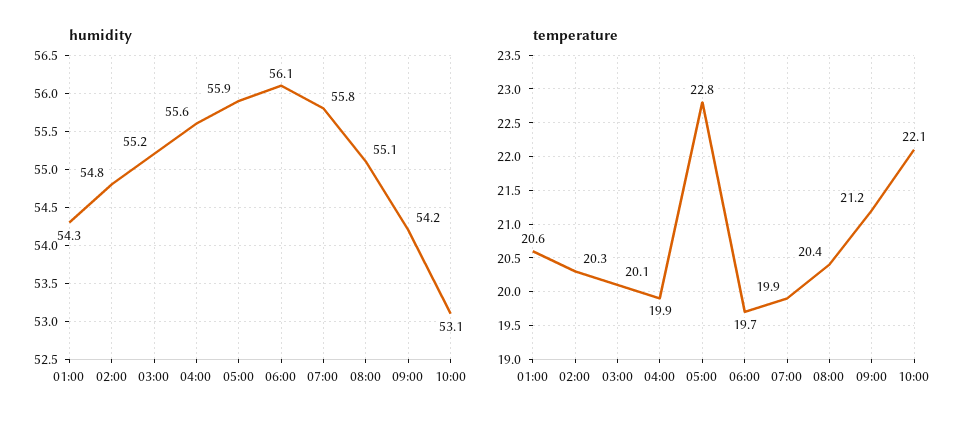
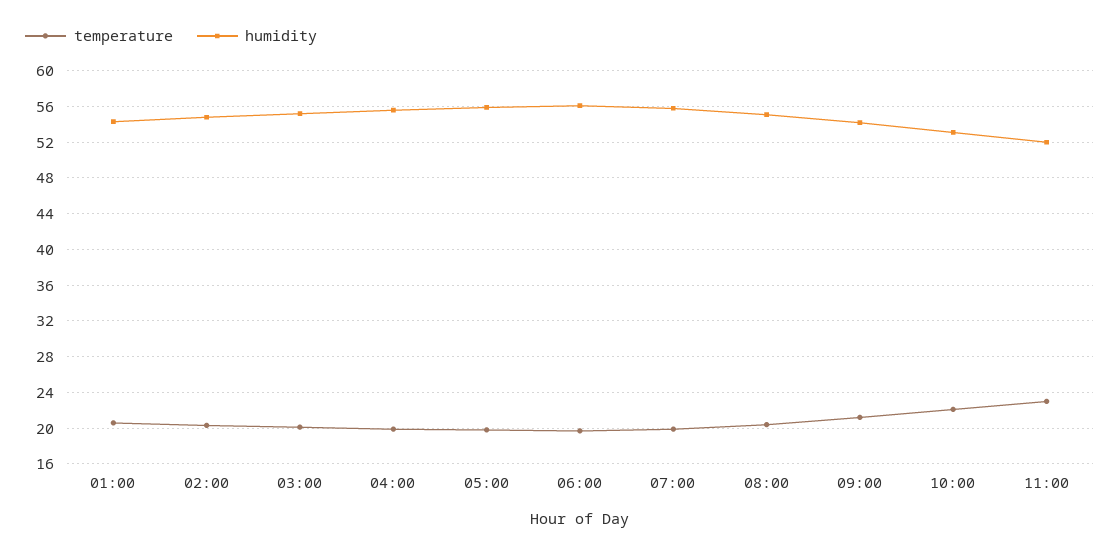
temperature, 05:00: 22.8 -> 20
temperature, 11:00: none -> 23
humidity, 11:00: none -> 52

